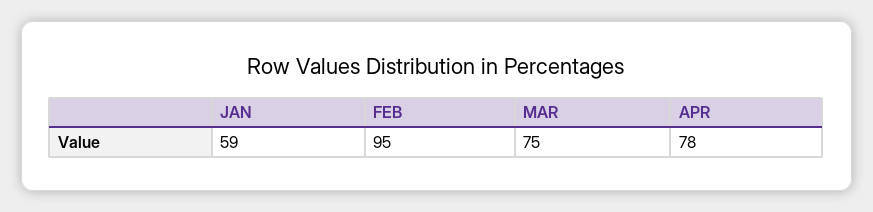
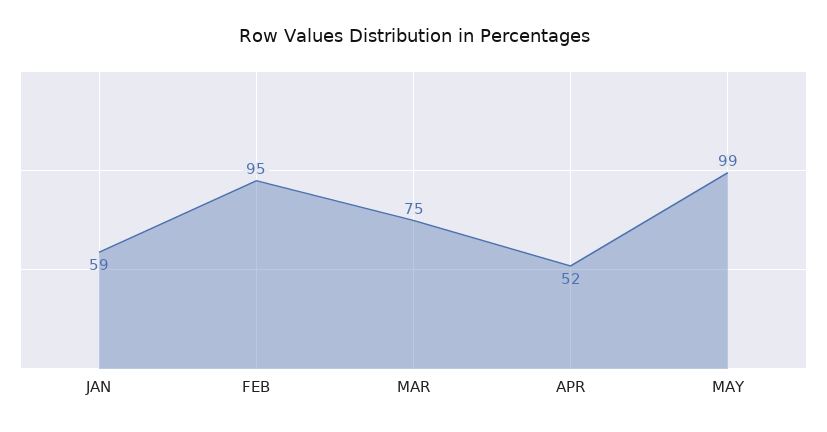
APR: 78 -> 52
MAY: none -> 99

